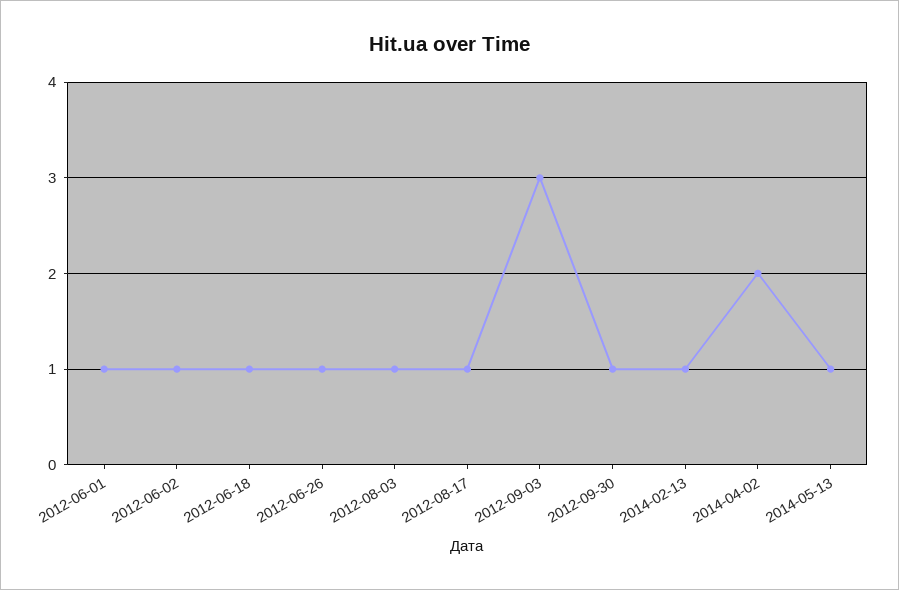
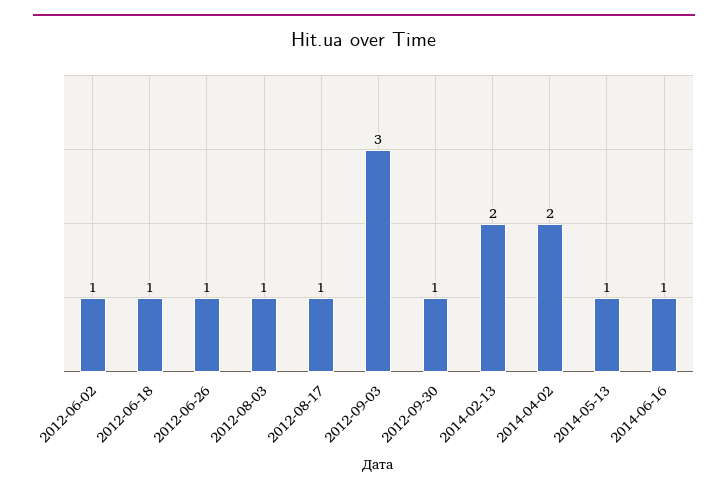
2012-06-01: 1 -> none
2014-02-13: 1 -> 2
2014-06-16: none -> 1

